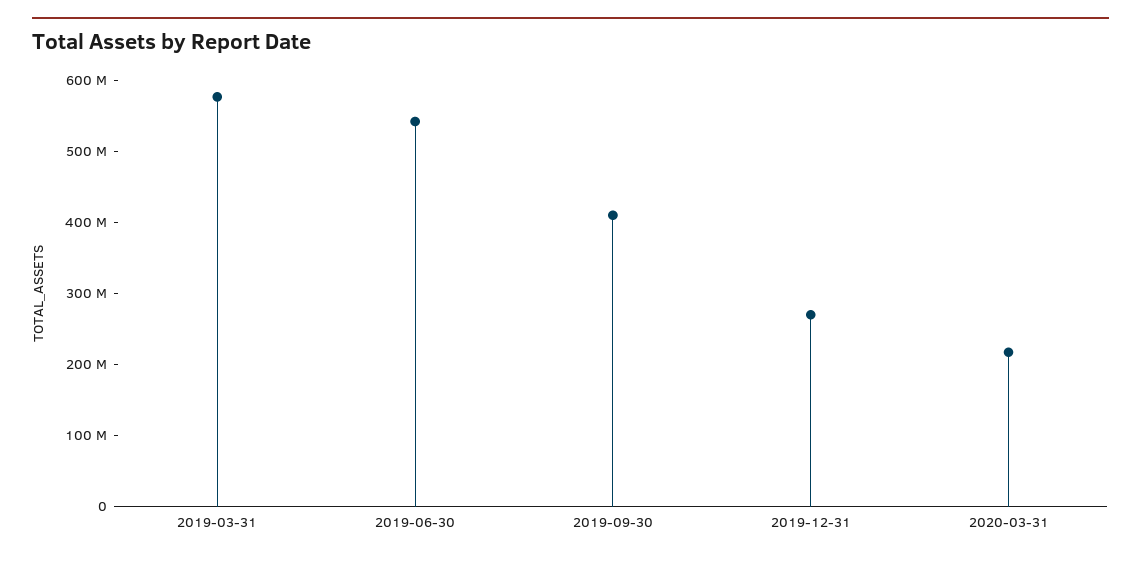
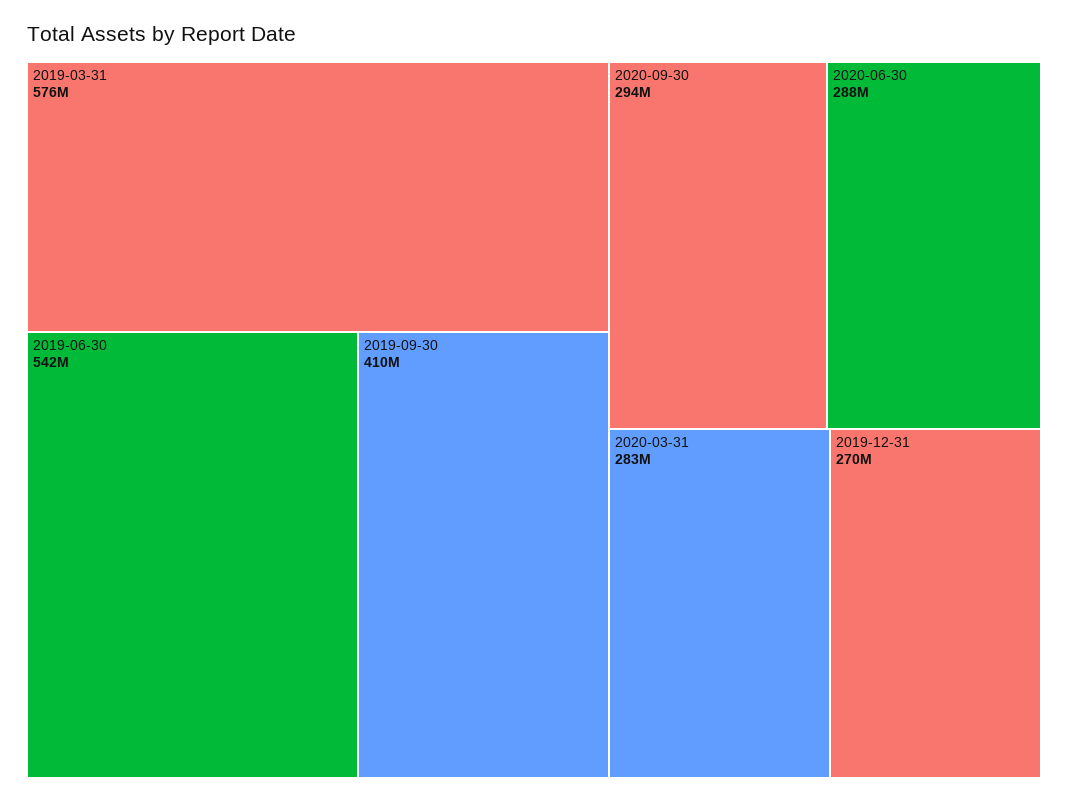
2020-03-31: 220000000 -> 283000000
2020-09-30: none -> 294000000
2020-06-30: none -> 288000000

